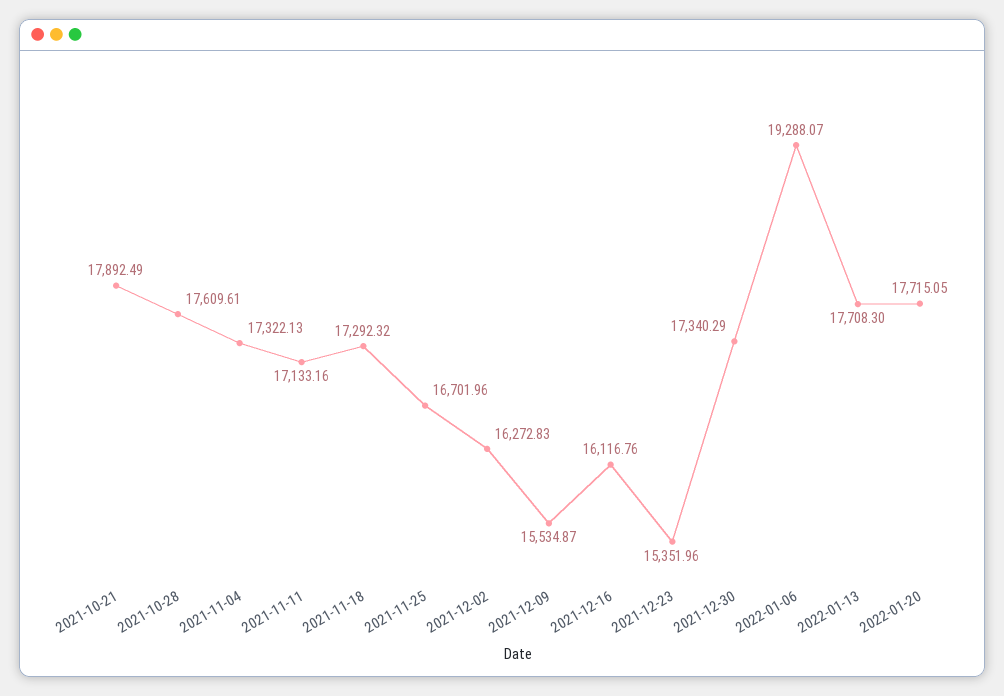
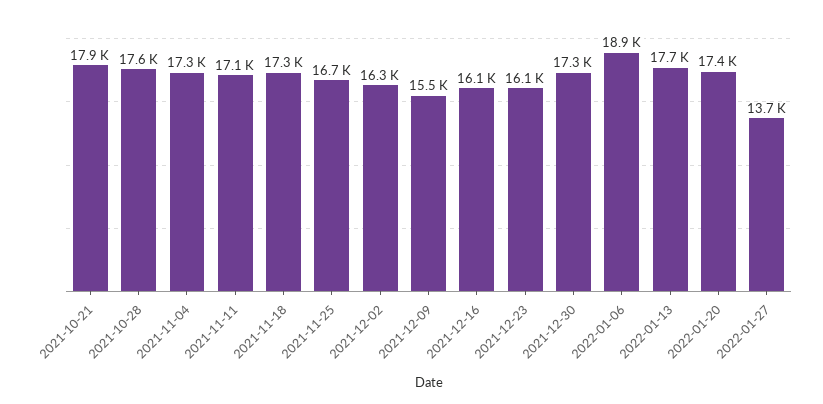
2021-12-23: 15351.96 -> 16100
2022-01-06: 19288.07 -> 18900
2022-01-20: 17715.05 -> 17400
2022-01-27: none -> 13700

